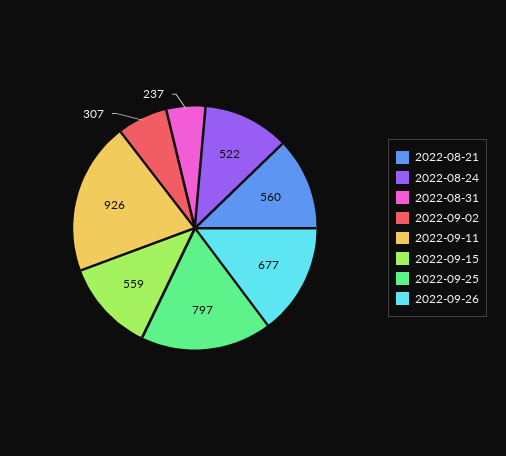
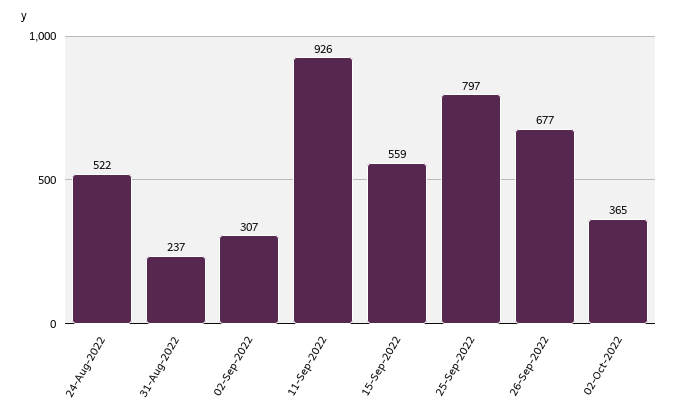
2022-08-21: 560 -> none
02-Oct-2022: none -> 365

